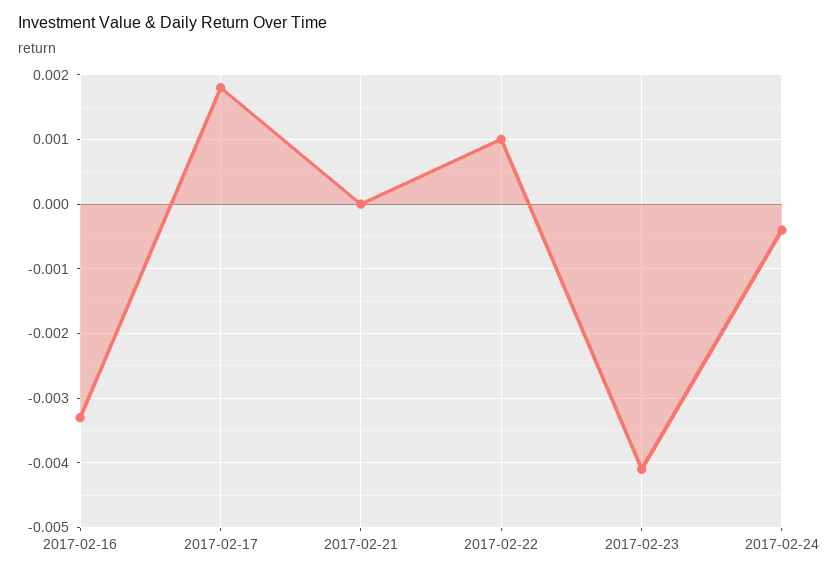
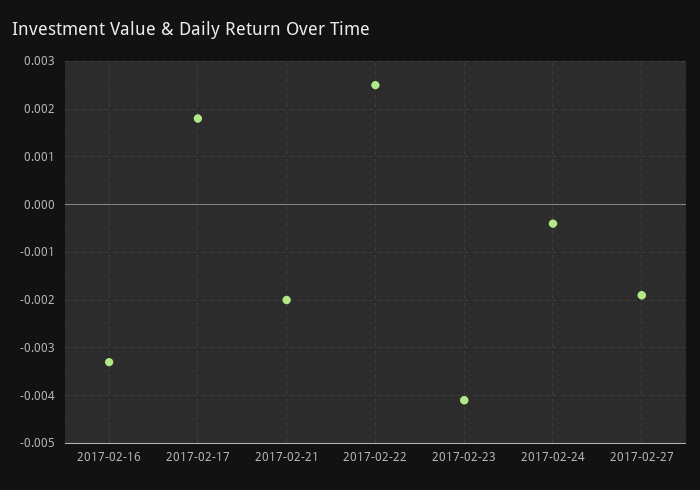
2017-02-21: 0 -> -0.002
2017-02-22: 0.001 -> 0.0025
2017-02-27: none -> -0.002

